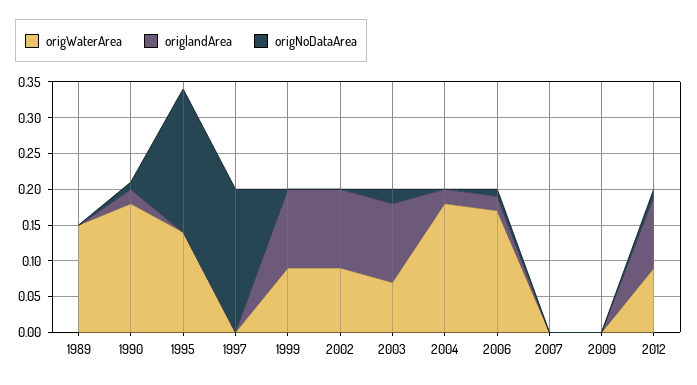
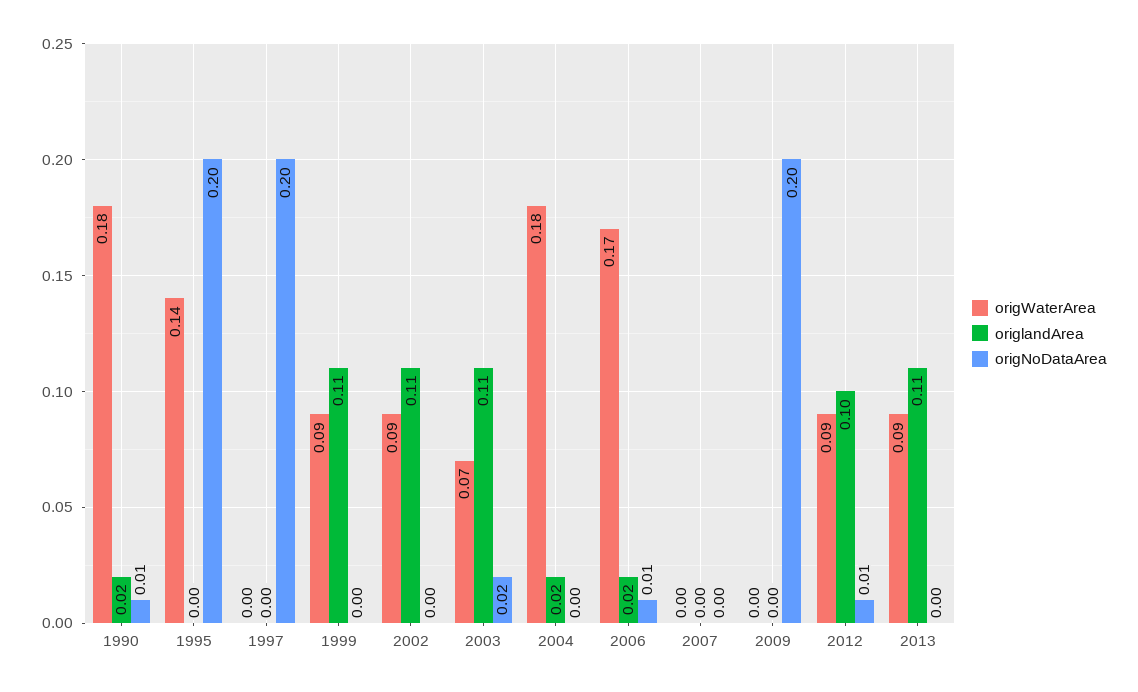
origWaterArea, 1989: 0.15 -> none
origlandArea, 1989: 0 -> none
origNoDataArea, 1989: 0 -> none
origNoDataArea, 2009: 0 -> 0.2
origWaterArea, 2013: none -> 0.09
origlandArea, 2013: none -> 0.11
origNoDataArea, 2013: none -> 0

